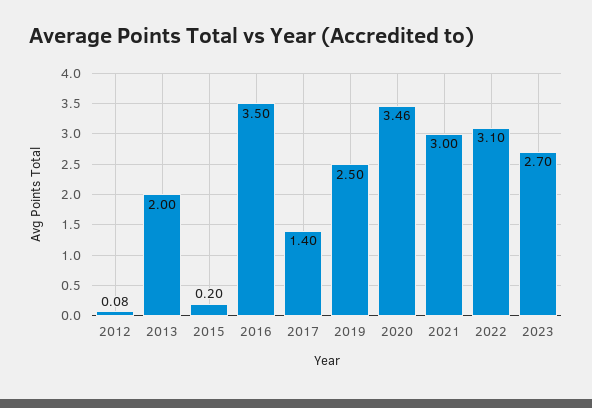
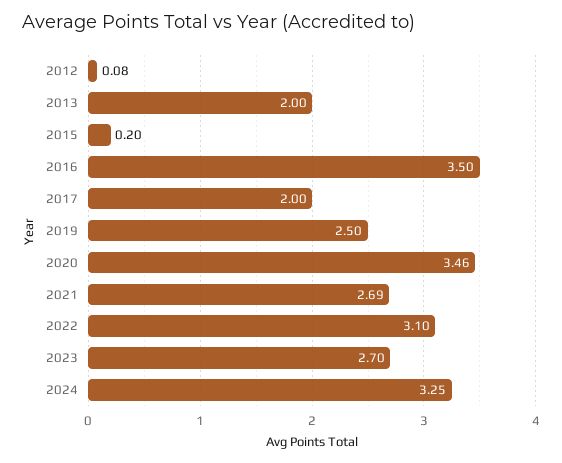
2017: 1.4 -> 2
2021: 3 -> 2.69
2024: none -> 3.25

